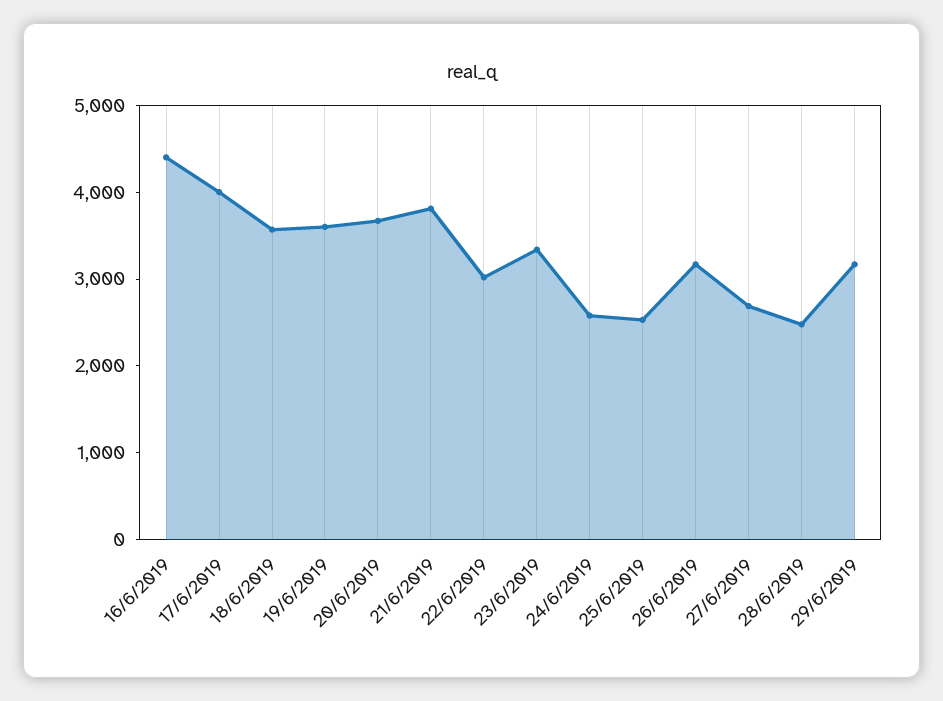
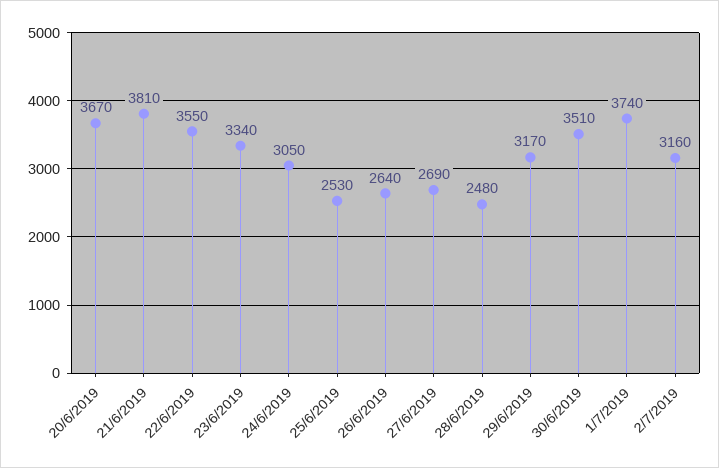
16/6/2019: 4400 -> none
17/6/2019: 4000 -> none
18/6/2019: 3600 -> none
19/6/2019: 3600 -> none
22/6/2019: 3000 -> 3550
24/6/2019: 2600 -> 3050
26/6/2019: 3200 -> 2640
30/6/2019: none -> 3510
1/7/2019: none -> 3740
2/7/2019: none -> 3160

